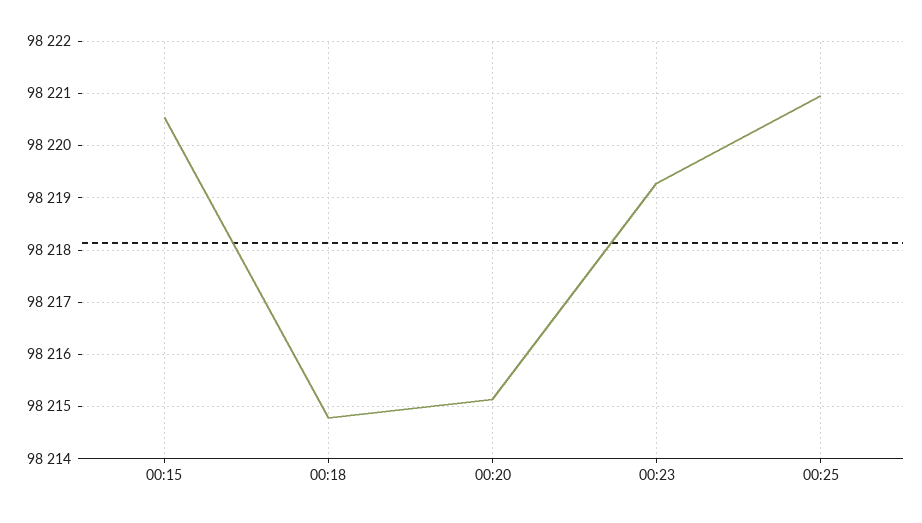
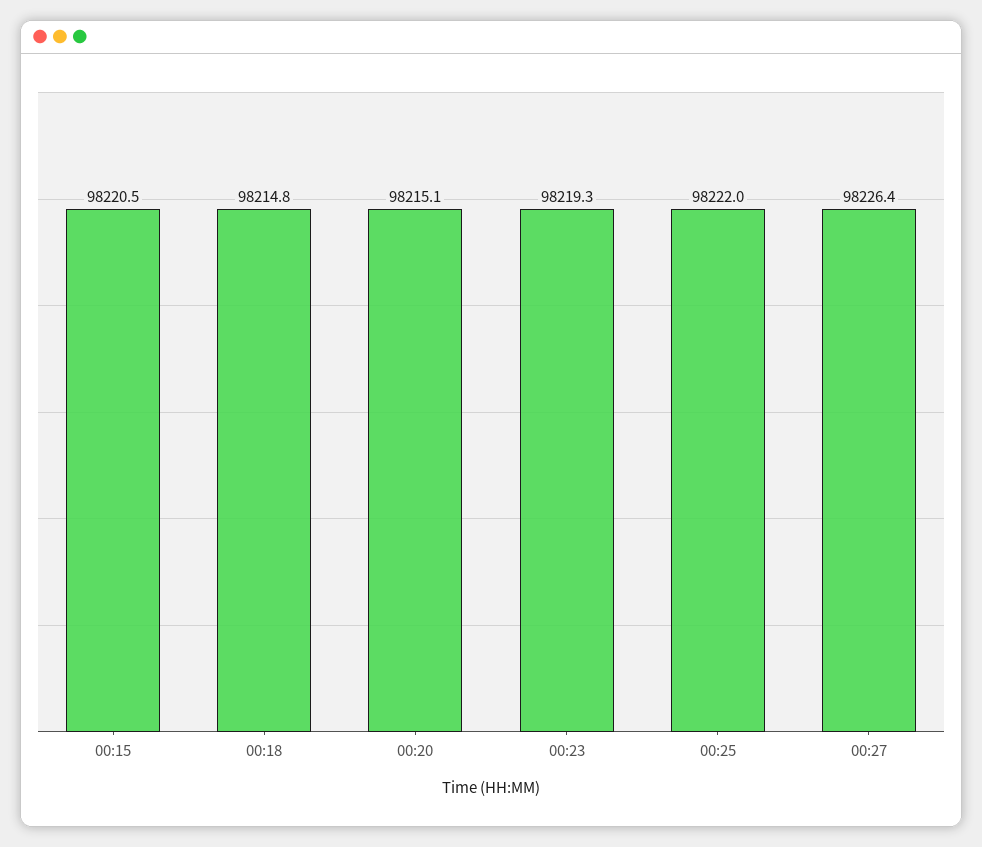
00:25: 98221 -> 98222
00:27: none -> 98226.4

